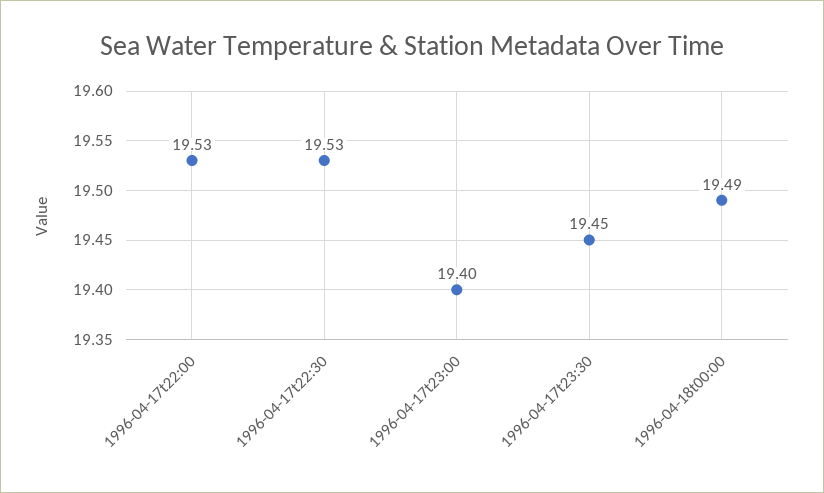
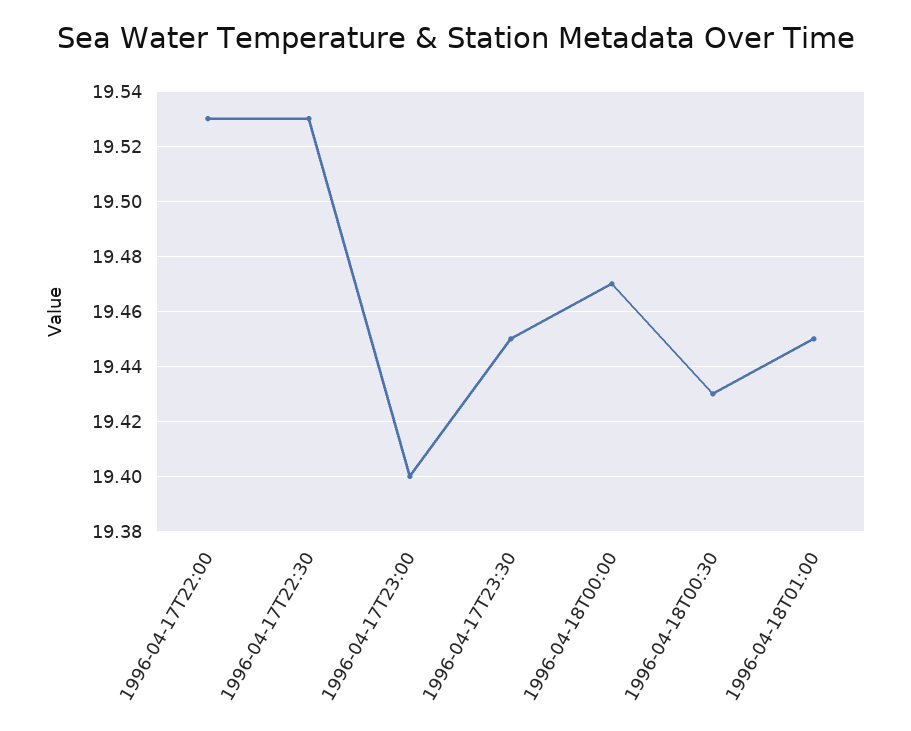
1996-04-18t00:00: 19.49 -> 19.47
1996-04-18T00:30: none -> 19.43
1996-04-18T01:00: none -> 19.45

